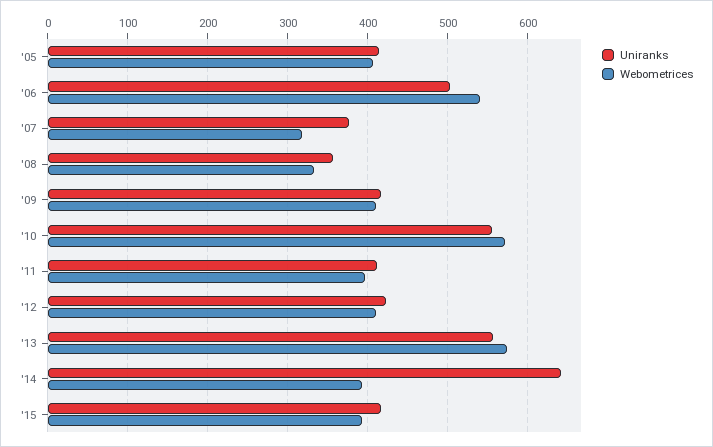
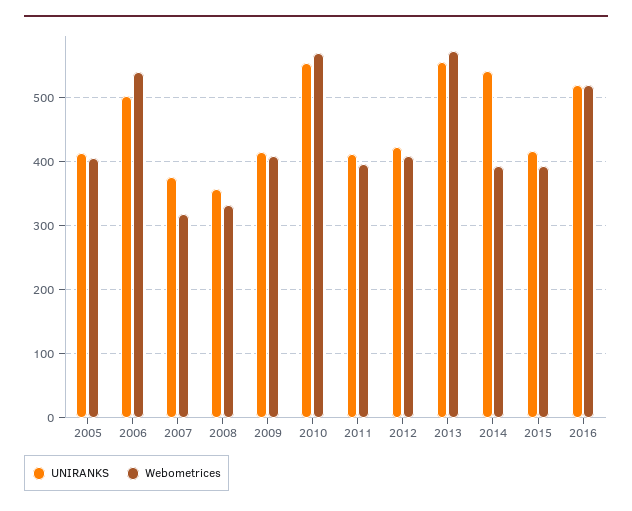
Uniranks, '14: 640 -> 540
Uniranks, 2016: none -> 520
Webometrices, 2016: none -> 520

